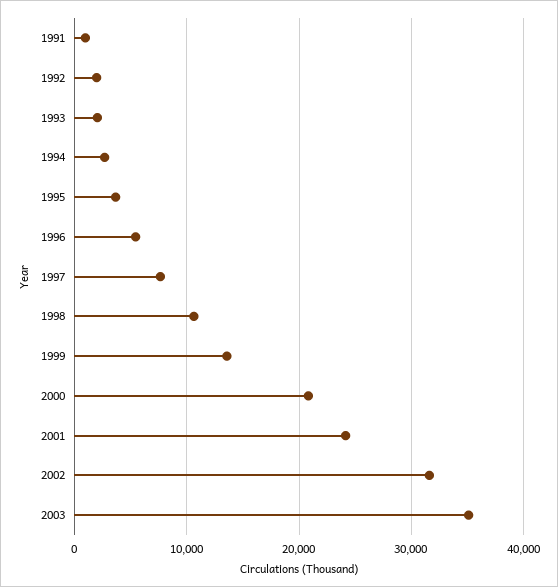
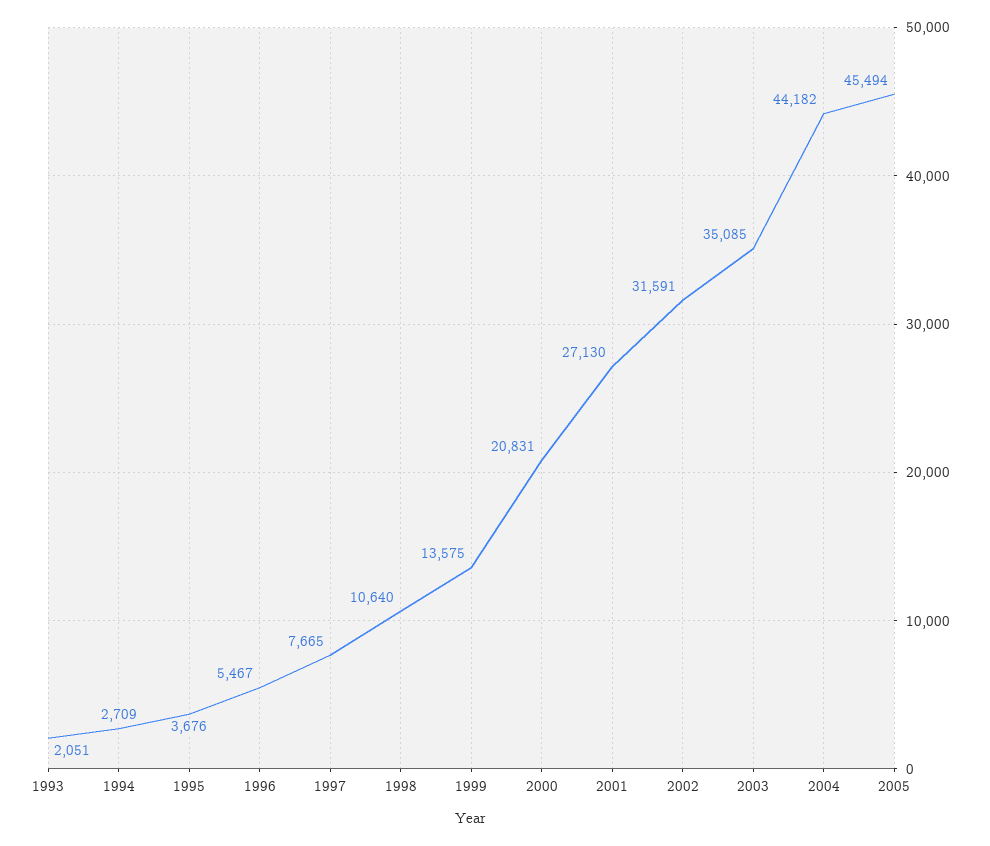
1991: 1000 -> none
1992: 2000 -> none
2001: 24000 -> 27130
2004: none -> 44182
2005: none -> 45494

